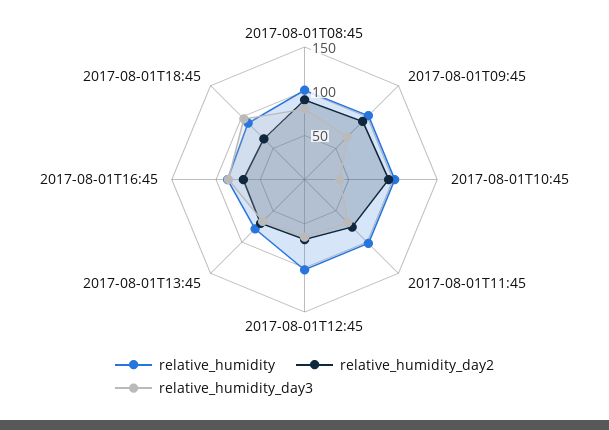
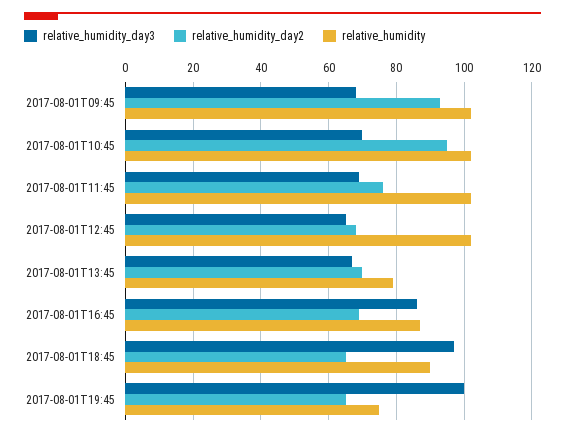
relative_humidity, 2017-08-01T08:45: 100 -> none
relative_humidity_day2, 2017-08-01T08:45: 90 -> none
relative_humidity_day3, 2017-08-01T08:45: 80 -> none
relative_humidity_day3, 2017-08-01T10:45: 40 -> 70
relative_humidity_day3, 2017-08-01T19:45: none -> 100
relative_humidity_day2, 2017-08-01T19:45: none -> 65
relative_humidity, 2017-08-01T19:45: none -> 75

